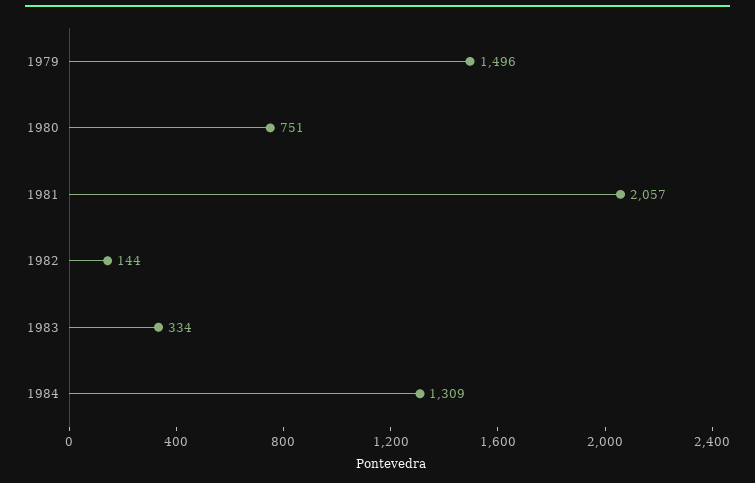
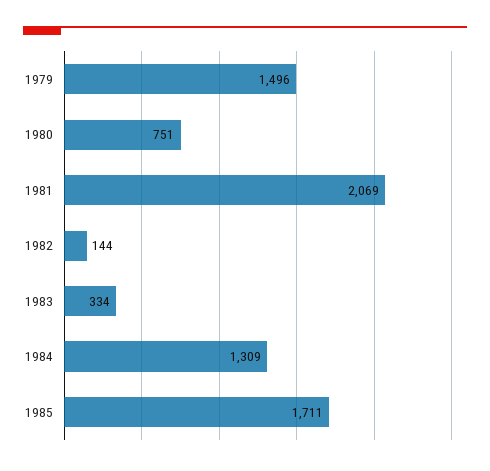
1981: 2057 -> 2069
1985: none -> 1711

